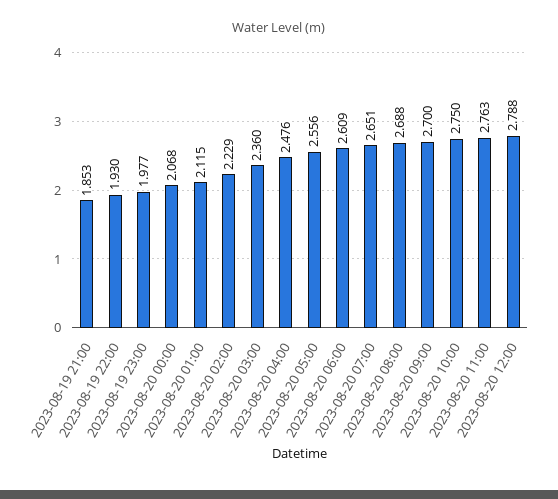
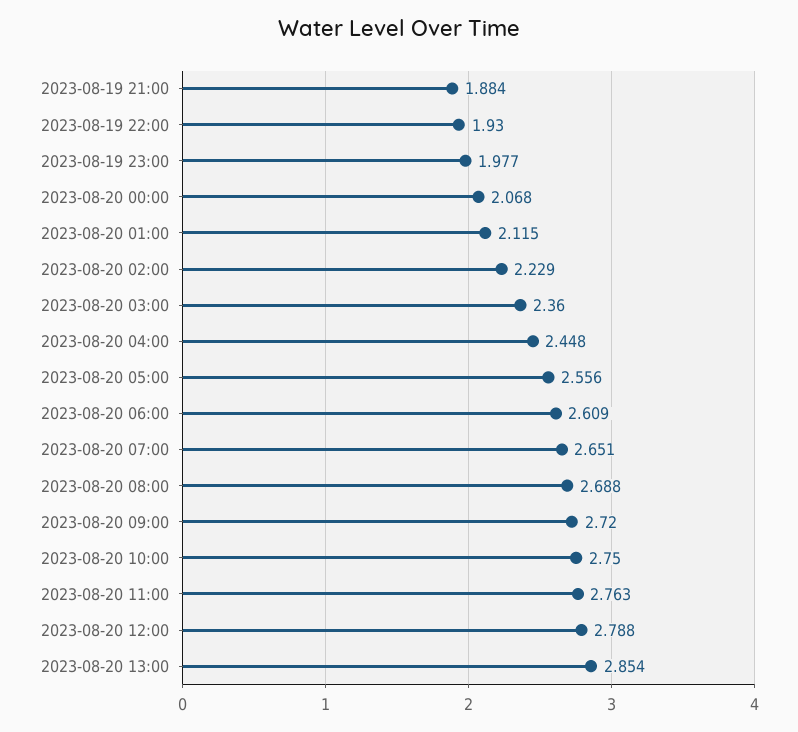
2023-08-19 21:00: 1.853 -> 1.884
2023-08-20 04:00: 2.476 -> 2.448
2023-08-20 09:00: 2.7 -> 2.72
2023-08-20 13:00: none -> 2.854

